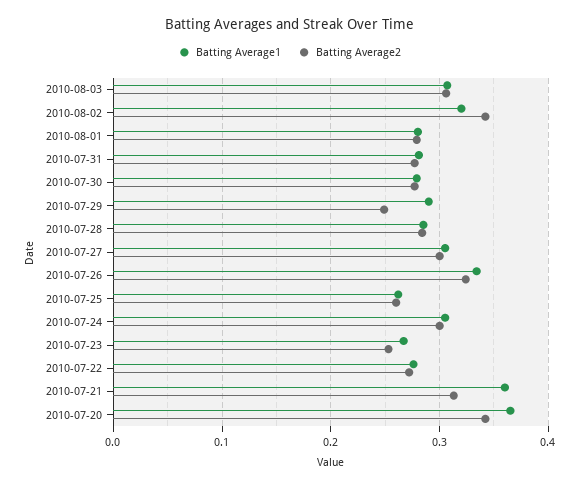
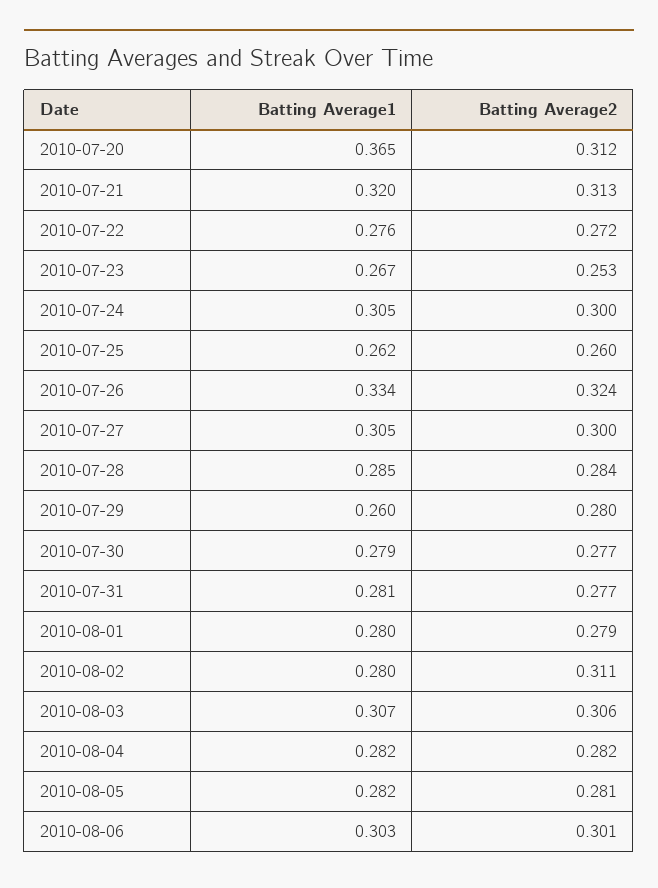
Batting Average1, 2010-08-02: 0.32 -> 0.28
Batting Average2, 2010-08-02: 0.34 -> 0.311
Batting Average1, 2010-07-29: 0.29 -> 0.26
Batting Average2, 2010-07-29: 0.25 -> 0.28
Batting Average1, 2010-07-21: 0.36 -> 0.32
Batting Average2, 2010-07-20: 0.34 -> 0.312
Batting Average1, 2010-08-04: none -> 0.282
Batting Average2, 2010-08-04: none -> 0.282
Batting Average1, 2010-08-05: none -> 0.282
Batting Average2, 2010-08-05: none -> 0.281
Batting Average1, 2010-08-06: none -> 0.303
Batting Average2, 2010-08-06: none -> 0.301

